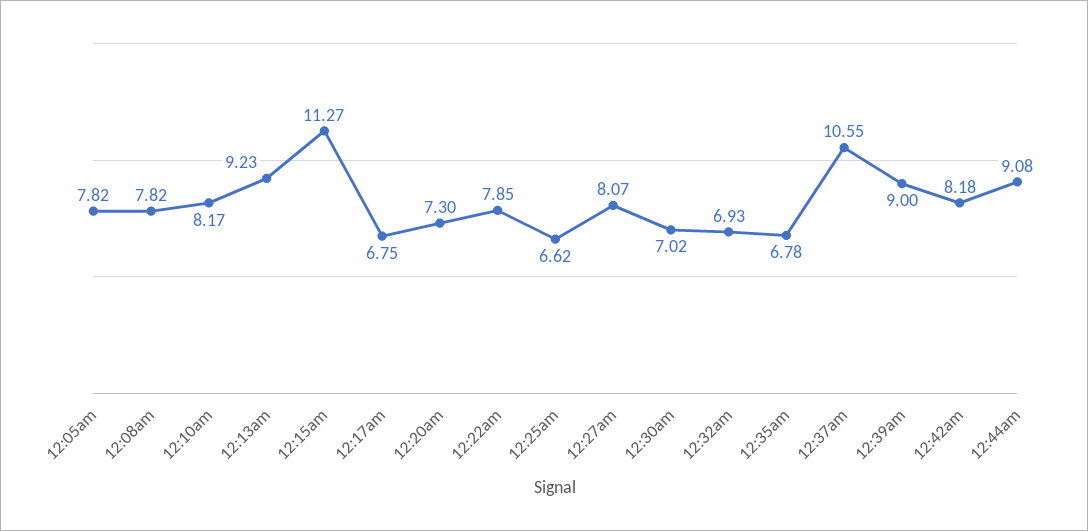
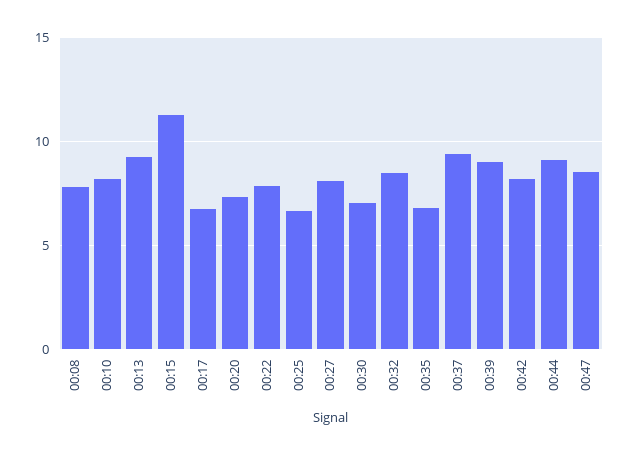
12:05am: 7.82 -> none
12:32am: 6.93 -> 8.5
12:37am: 10.55 -> 9.5
00:47: none -> 8.5

